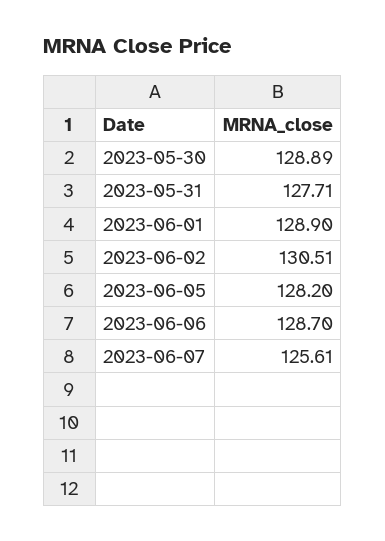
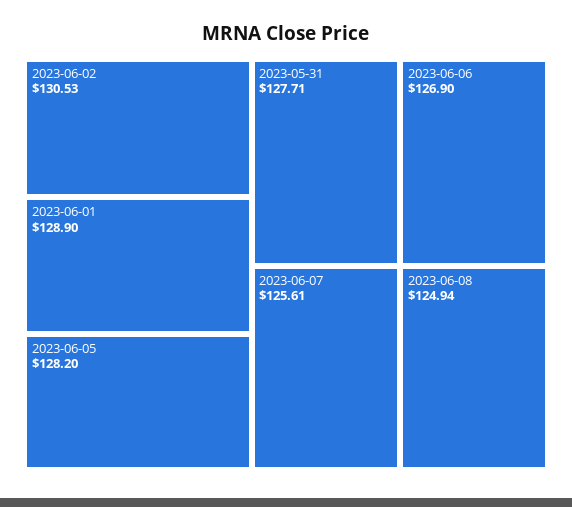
2023-05-30: 128.89 -> none
2023-06-02: 130.51 -> 130.53
2023-06-06: 128.7 -> 126.9
2023-06-08: none -> 124.94

